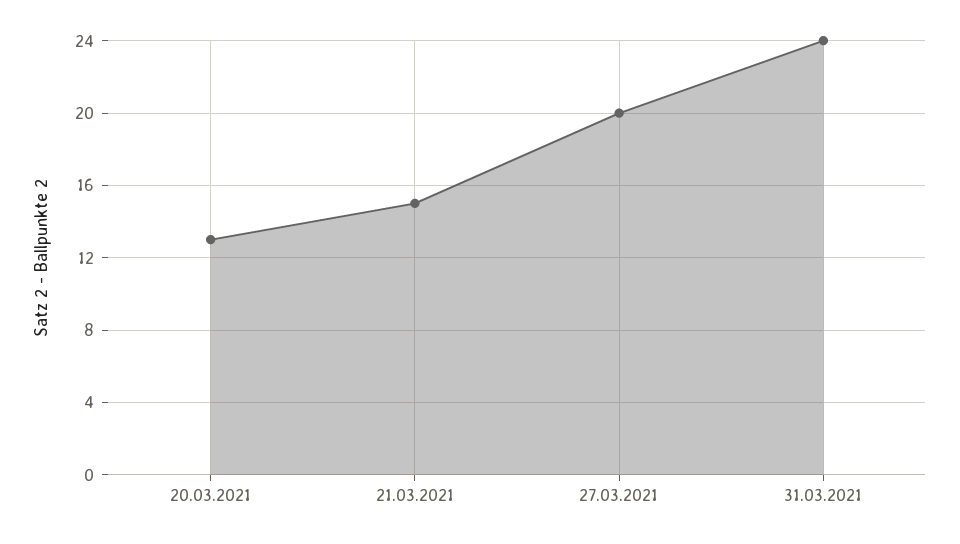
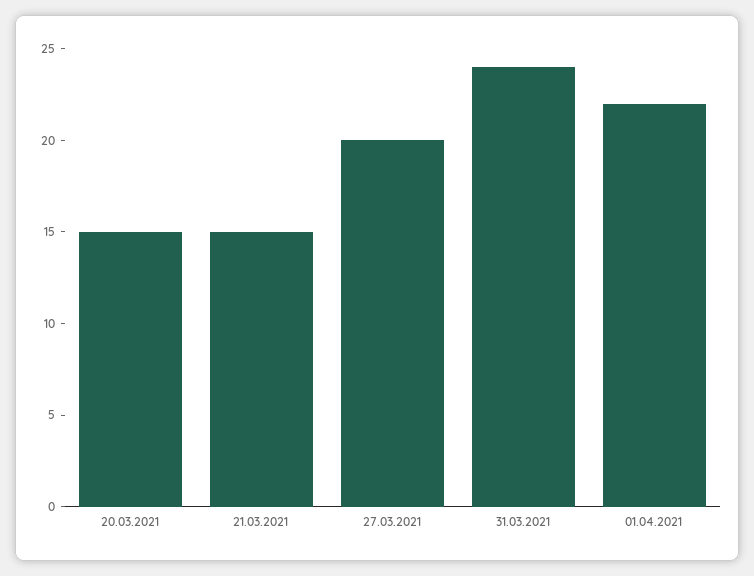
20.03.2021: 13 -> 15
01.04.2021: none -> 22

